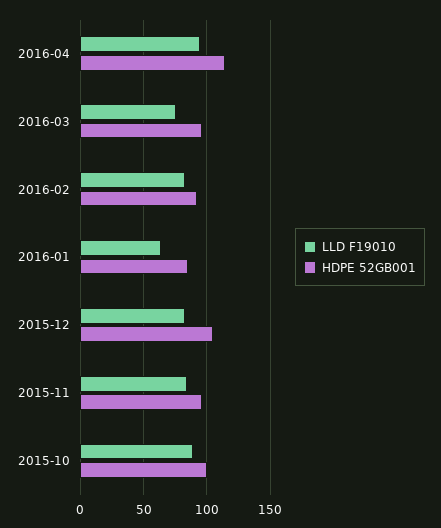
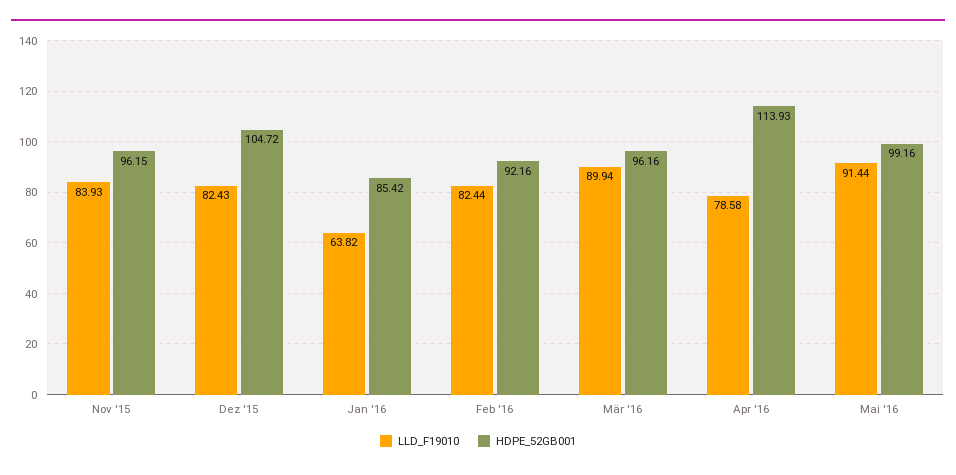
LLD F19010, 2016-04: 95 -> 78.58
LLD F19010, 2016-03: 75 -> 89.94
LLD F19010, 2015-10: 90 -> none
HDPE 52GB001, 2015-10: 100 -> none
LLD F19010, Mai '16: none -> 91.44
HDPE 52GB001, Mai '16: none -> 99.16

